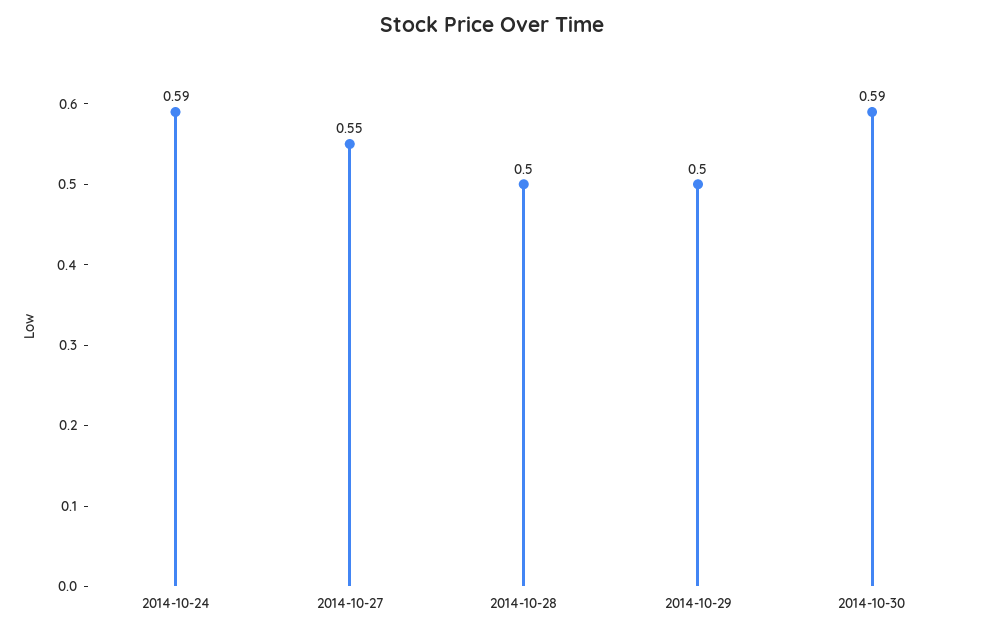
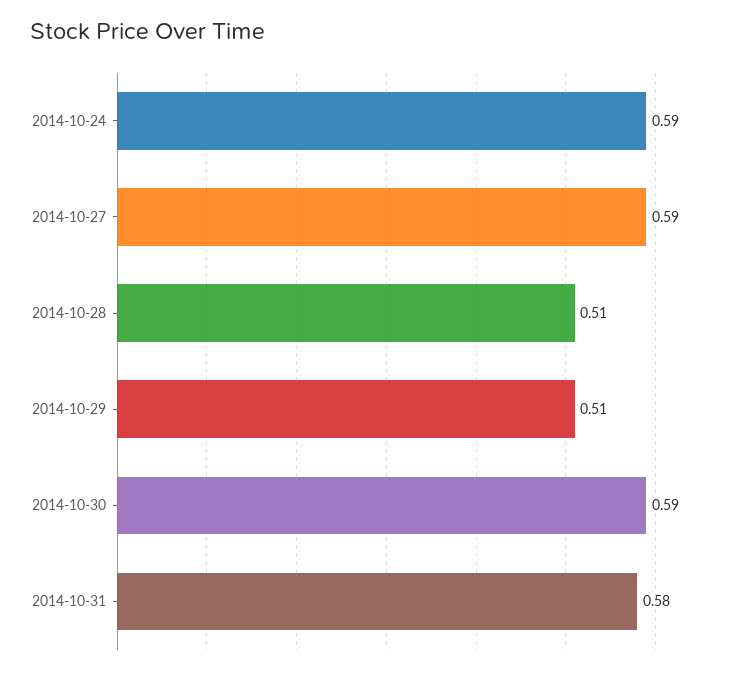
2014-10-27: 0.55 -> 0.59
2014-10-28: 0.5 -> 0.51
2014-10-29: 0.5 -> 0.51
2014-10-31: none -> 0.58

